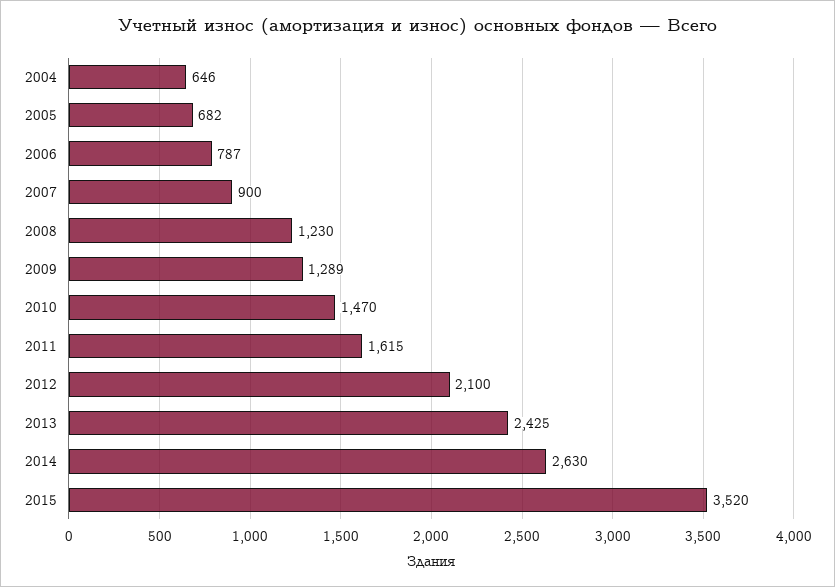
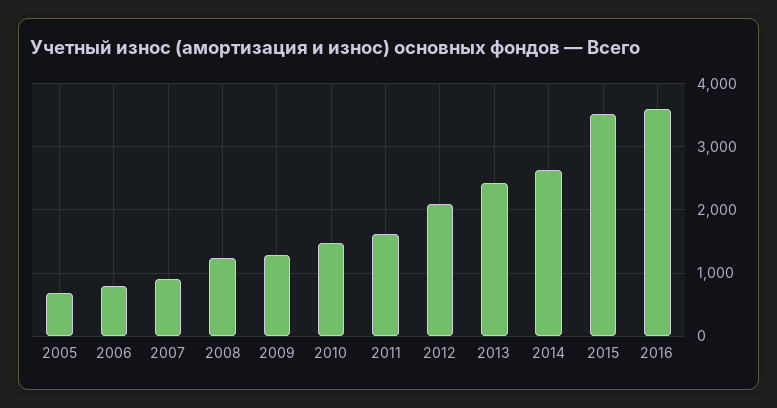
2004: 646 -> none
2016: none -> 3600

